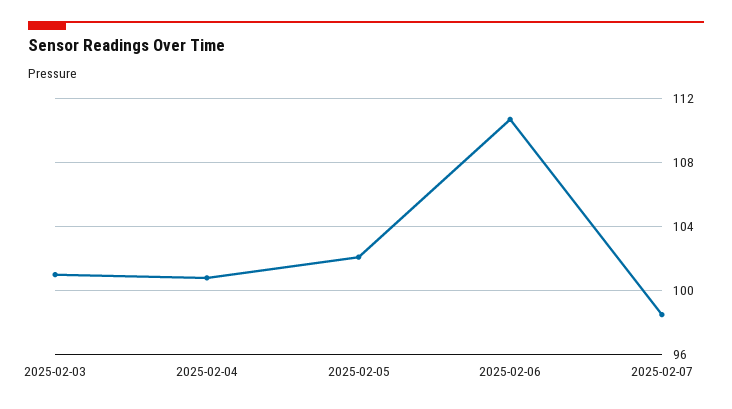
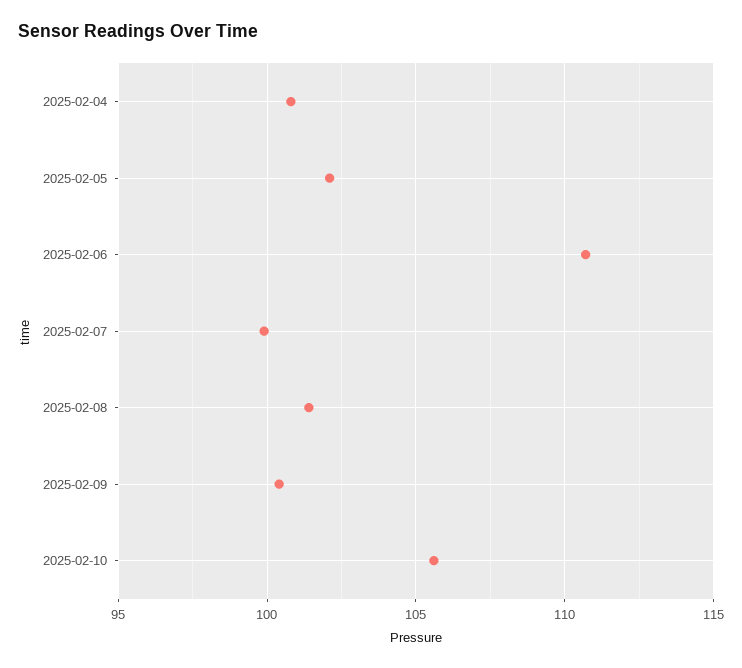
2025-02-03: 101 -> none
2025-02-07: 98.5 -> 100
2025-02-08: none -> 101.5
2025-02-09: none -> 100.5
2025-02-10: none -> 105.5

